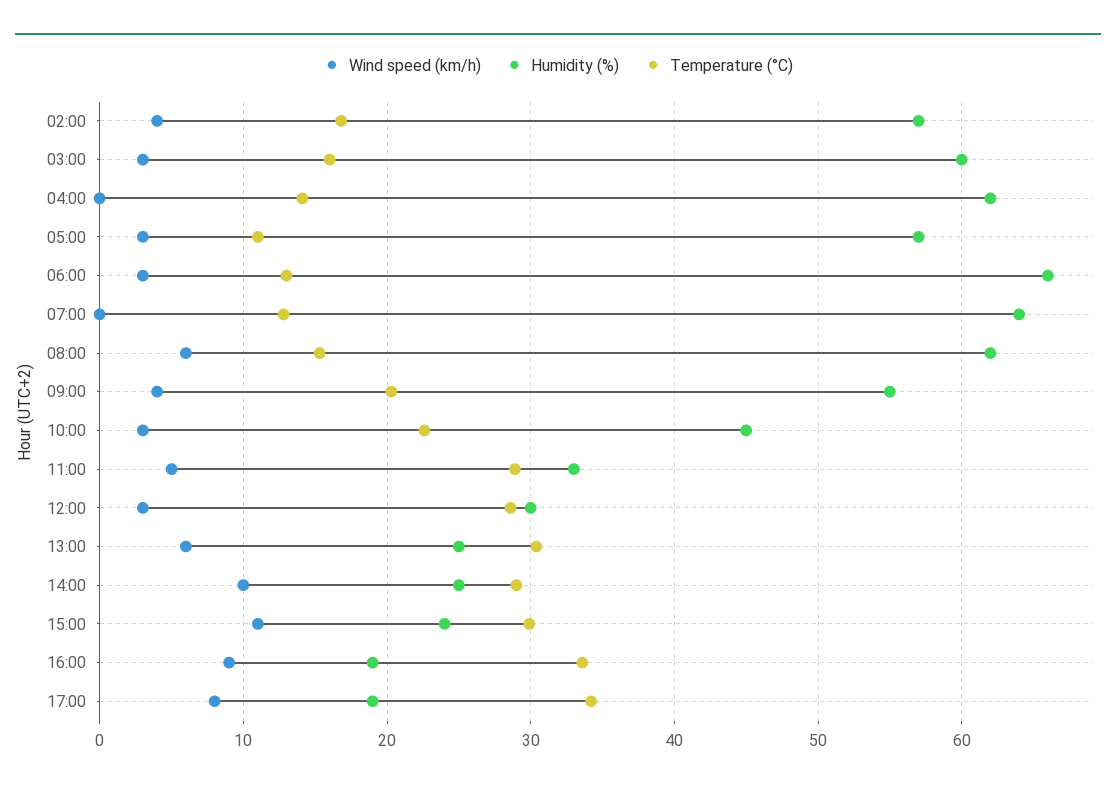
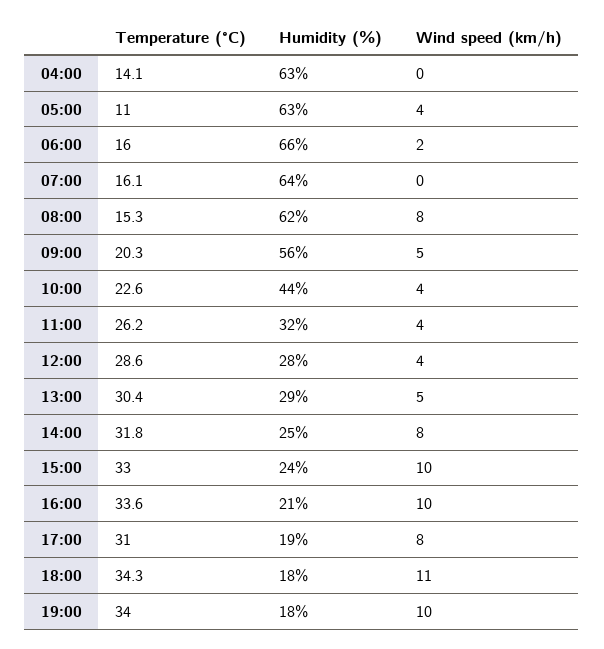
Wind speed (km/h), 02:00: 4 -> none
Humidity (%), 02:00: 57 -> none
Temperature (°C), 02:00: 17 -> none
Wind speed (km/h), 03:00: 3 -> none
Humidity (%), 03:00: 60 -> none
Temperature (°C), 03:00: 16 -> none
Humidity (%), 04:00: 62 -> 63
Wind speed (km/h), 05:00: 3 -> 4
Humidity (%), 05:00: 57 -> 63
Wind speed (km/h), 06:00: 3 -> 2
Temperature (°C), 06:00: 13 -> 16
Temperature (°C), 07:00: 13 -> 16.1
Wind speed (km/h), 08:00: 6 -> 8
Wind speed (km/h), 09:00: 4 -> 5
Humidity (%), 09:00: 55 -> 56
Wind speed (km/h), 10:00: 3 -> 4
Humidity (%), 10:00: 45 -> 44
Wind speed (km/h), 11:00: 5 -> 4
Humidity (%), 11:00: 33 -> 32
Temperature (°C), 11:00: 29 -> 26.2
Wind speed (km/h), 12:00: 3 -> 4
Humidity (%), 12:00: 30 -> 28
Wind speed (km/h), 13:00: 6 -> 5
Humidity (%), 13:00: 25 -> 29
Wind speed (km/h), 14:00: 10 -> 8
Temperature (°C), 14:00: 29 -> 31.8
Wind speed (km/h), 15:00: 11 -> 10
Temperature (°C), 15:00: 30 -> 33
Wind speed (km/h), 16:00: 9 -> 10
Humidity (%), 16:00: 19 -> 21
Temperature (°C), 17:00: 34 -> 31
Temperature (°C), 18:00: none -> 34.3
Humidity (%), 18:00: none -> 18
Wind speed (km/h), 18:00: none -> 11
Temperature (°C), 19:00: none -> 34
Humidity (%), 19:00: none -> 18
Wind speed (km/h), 19:00: none -> 10

